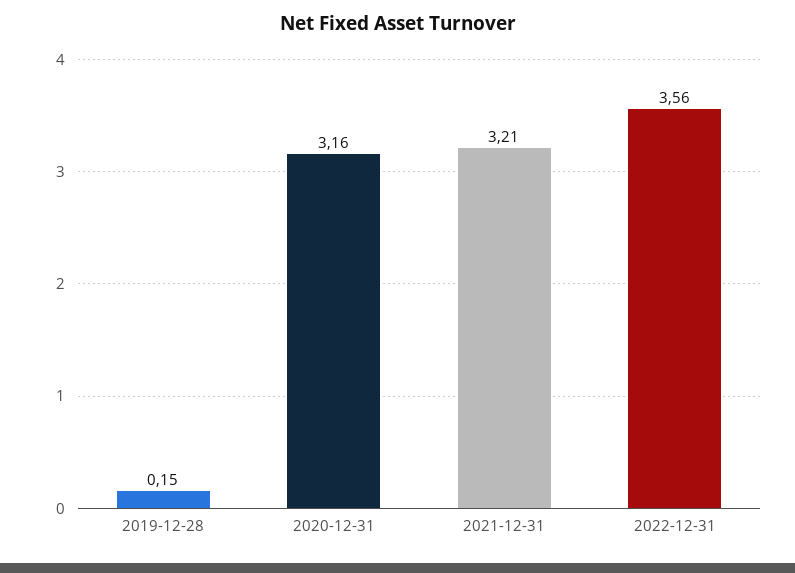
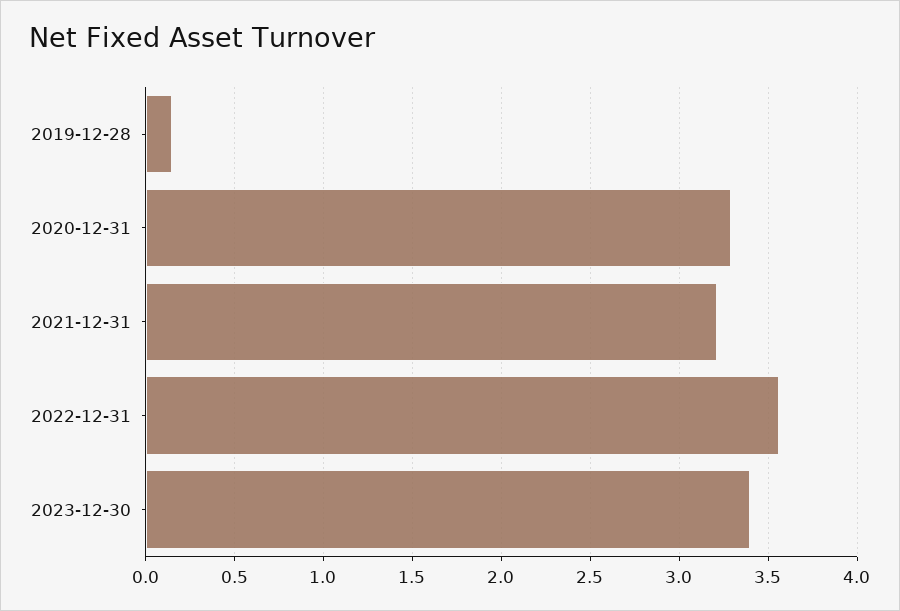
2020-12-31: 3.16 -> 3.3
2023-12-30: none -> 3.4

